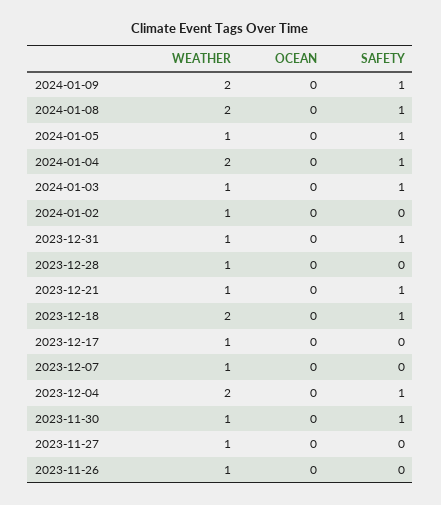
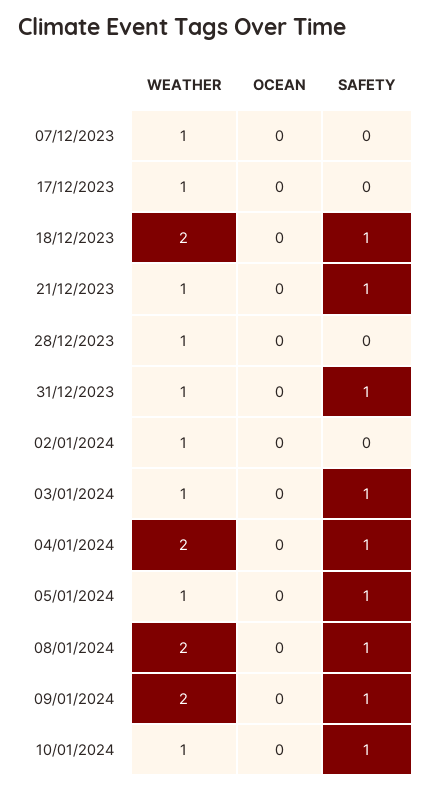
WEATHER, 2023-12-04: 2 -> none
OCEAN, 2023-12-04: 0 -> none
SAFETY, 2023-12-04: 1 -> none
WEATHER, 2023-11-30: 1 -> none
OCEAN, 2023-11-30: 0 -> none
SAFETY, 2023-11-30: 1 -> none
WEATHER, 2023-11-27: 1 -> none
OCEAN, 2023-11-27: 0 -> none
SAFETY, 2023-11-27: 0 -> none
WEATHER, 2023-11-26: 1 -> none
OCEAN, 2023-11-26: 0 -> none
SAFETY, 2023-11-26: 0 -> none
WEATHER, 10/01/2024: none -> 1
OCEAN, 10/01/2024: none -> 0
SAFETY, 10/01/2024: none -> 1

